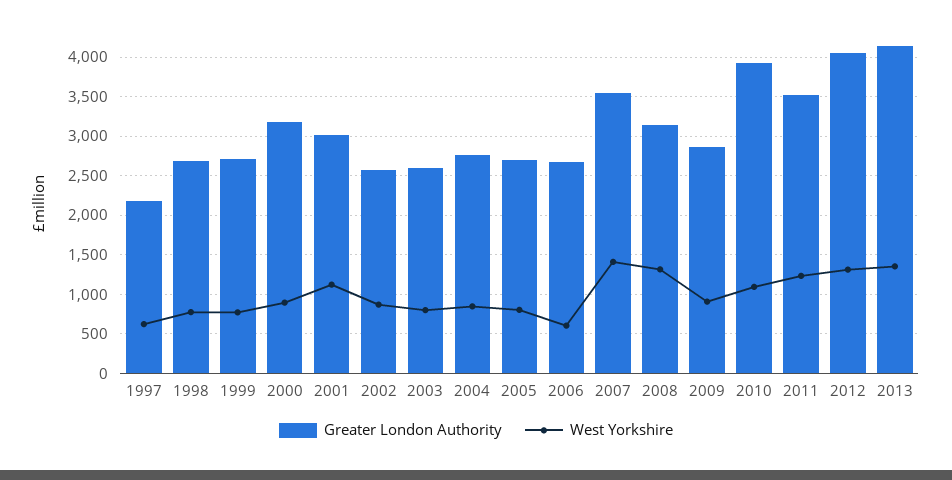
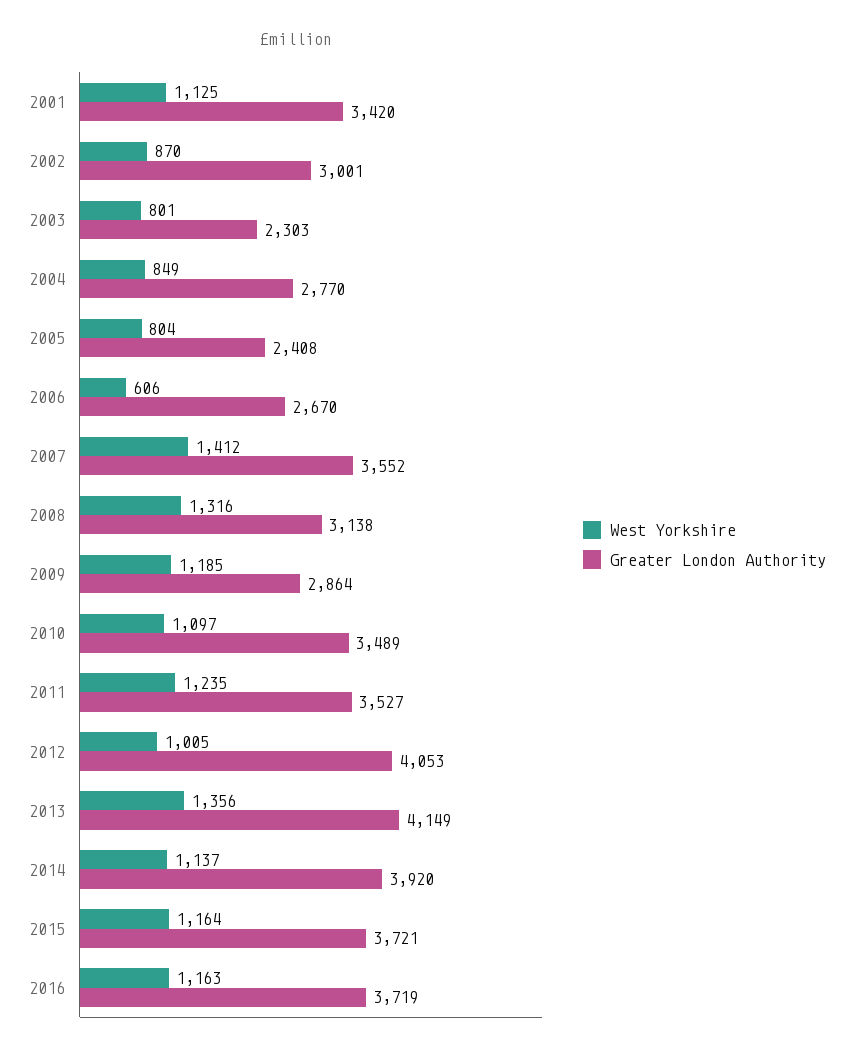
Greater London Authority, 1997: 2200 -> none
West Yorkshire, 1997: 600 -> none
Greater London Authority, 1998: 2700 -> none
West Yorkshire, 1998: 800 -> none
Greater London Authority, 1999: 2700 -> none
West Yorkshire, 1999: 800 -> none
Greater London Authority, 2000: 3200 -> none
West Yorkshire, 2000: 900 -> none
Greater London Authority, 2001: 3000 -> 3420
Greater London Authority, 2002: 2600 -> 3001
Greater London Authority, 2003: 2600 -> 2303
Greater London Authority, 2005: 2700 -> 2408
West Yorkshire, 2009: 900 -> 1185
Greater London Authority, 2010: 3900 -> 3489
West Yorkshire, 2012: 1300 -> 1005
West Yorkshire, 2014: none -> 1137
Greater London Authority, 2014: none -> 3920
West Yorkshire, 2015: none -> 1164
Greater London Authority, 2015: none -> 3721
West Yorkshire, 2016: none -> 1163
Greater London Authority, 2016: none -> 3719

